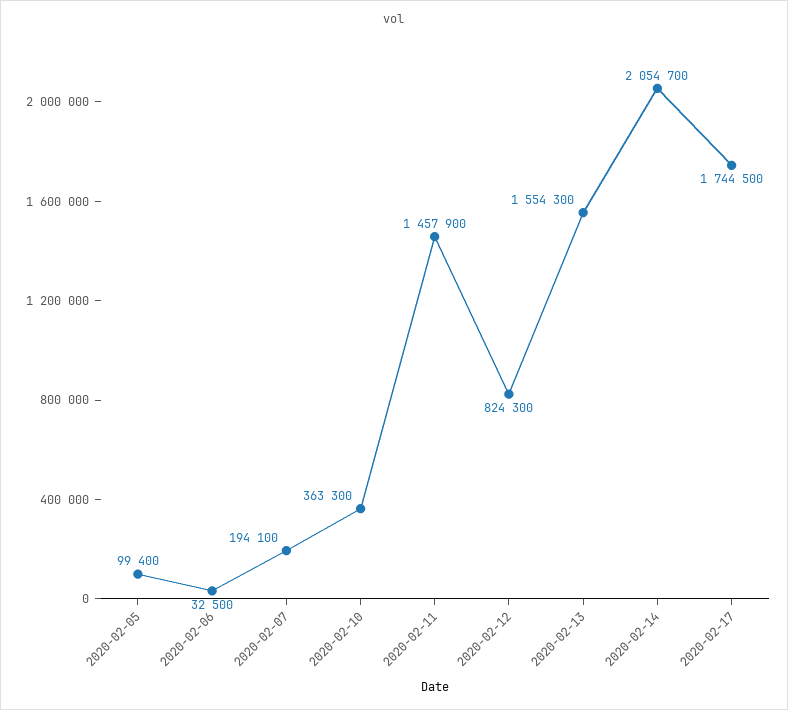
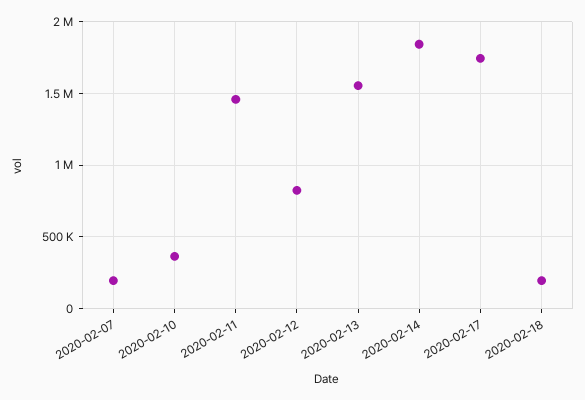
2020-02-05: 99400 -> none
2020-02-06: 32500 -> none
2020-02-14: 2054700 -> 1850000
2020-02-18: none -> 200000

